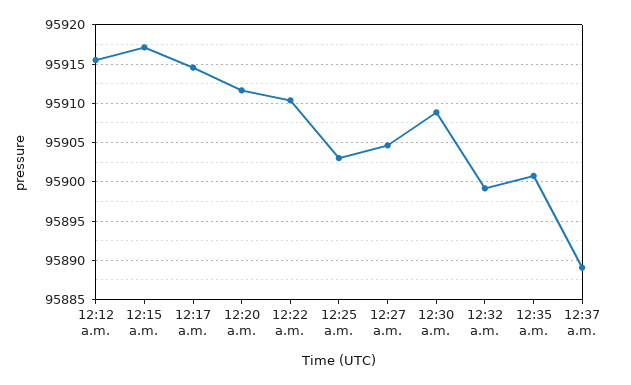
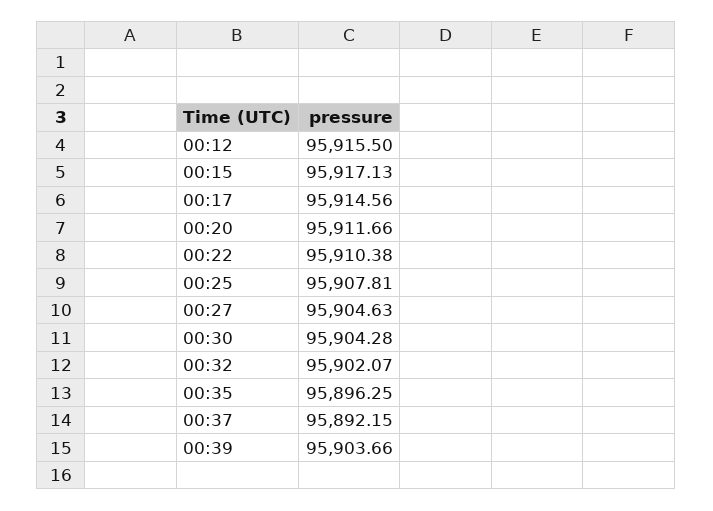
12:25 a.m.: 95903 -> 95907.81
12:30 a.m.: 95909 -> 95904.28
12:32 a.m.: 95899 -> 95902.07
12:35 a.m.: 95901 -> 95896.25
12:37 a.m.: 95889 -> 95892.15
00:39: none -> 95903.66

